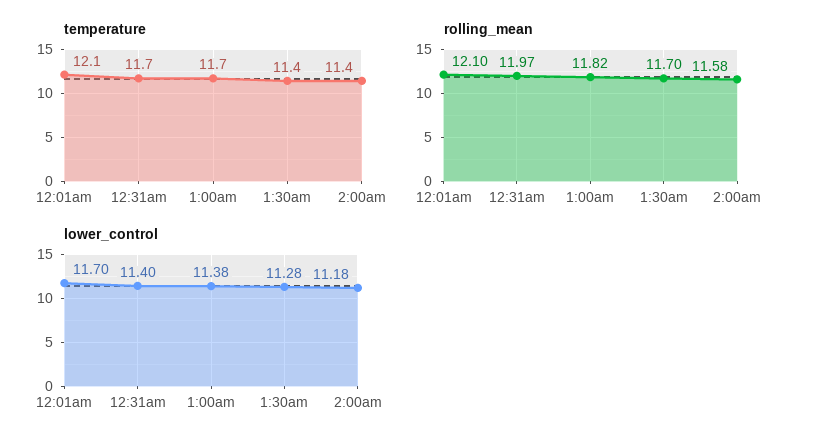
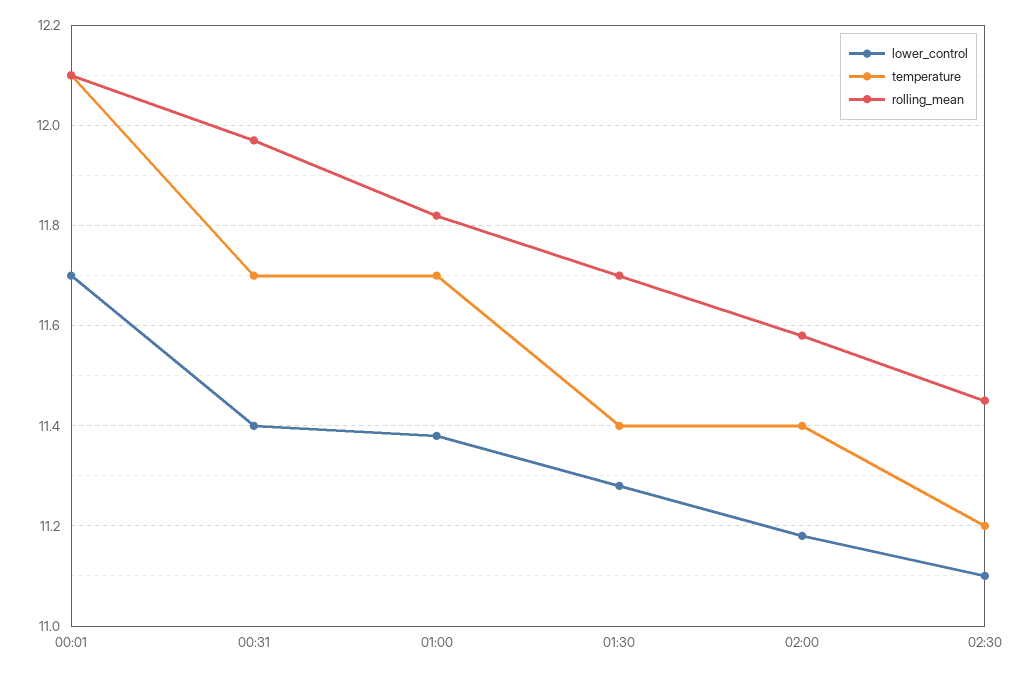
lower_control, 02:30: none -> 11.1
temperature, 02:30: none -> 11.2
rolling_mean, 02:30: none -> 11.45

